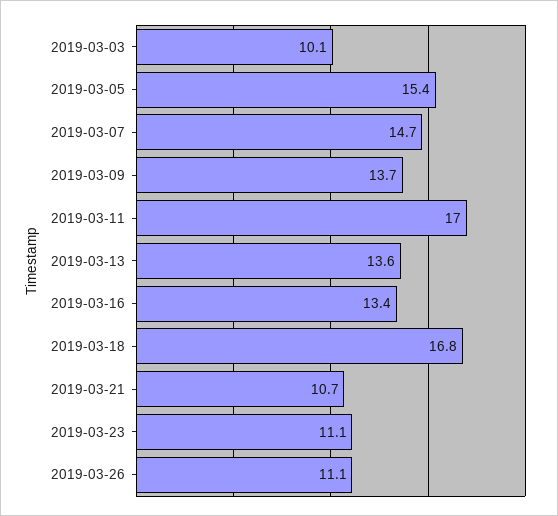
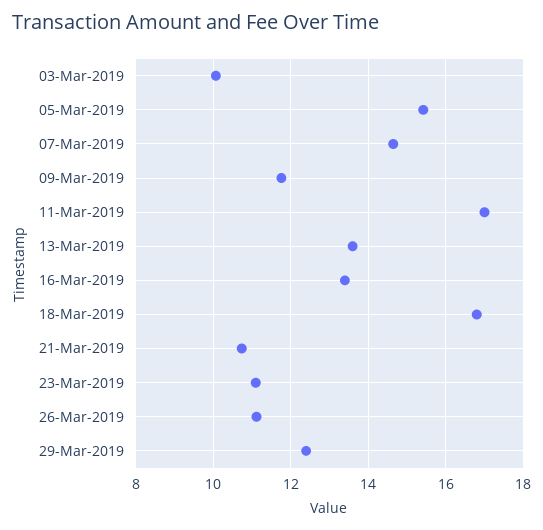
2019-03-09: 13.7 -> 11.8
29-Mar-2019: none -> 12.4

